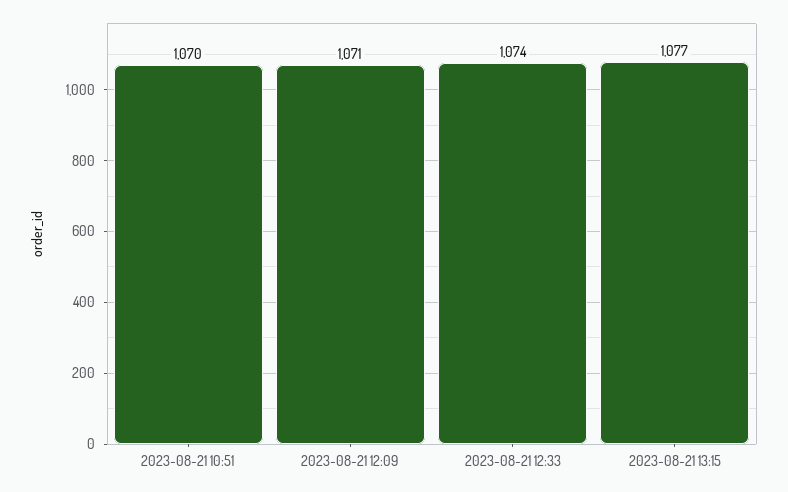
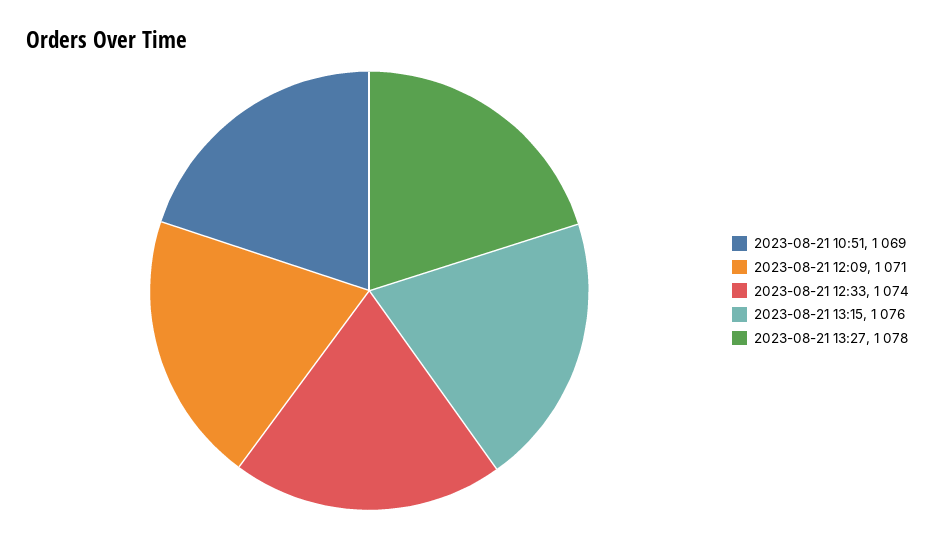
2023-08-21 10:51: 1070 -> 1069
2023-08-21 13:15: 1077 -> 1076
2023-08-21 13:27: none -> 1078

